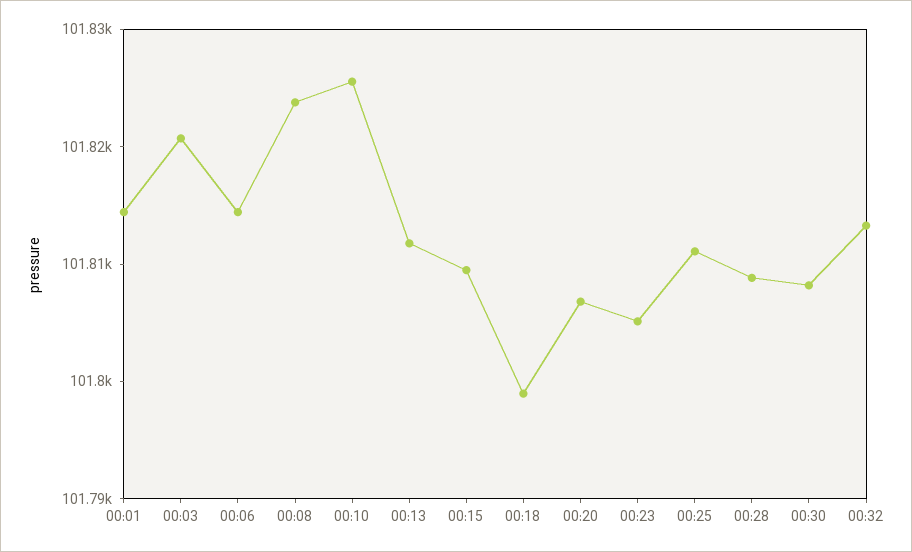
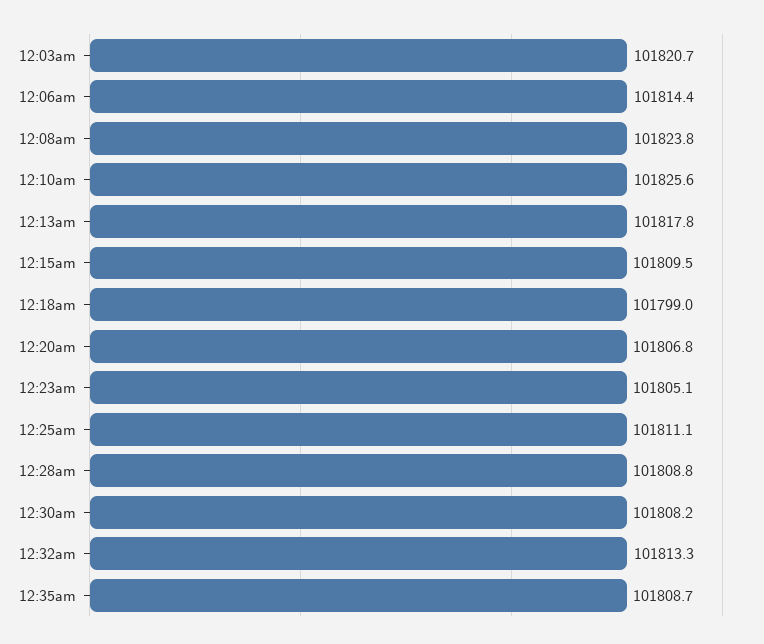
00:01: 101814 -> none
00:13: 101812 -> 101817.8
12:35am: none -> 101808.7

